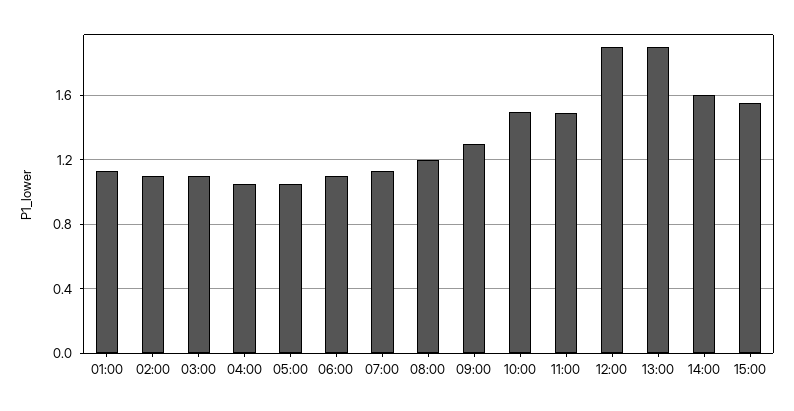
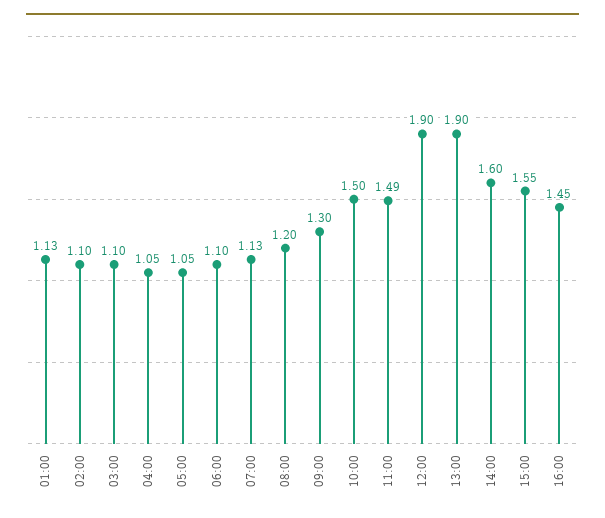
16:00: none -> 1.45

